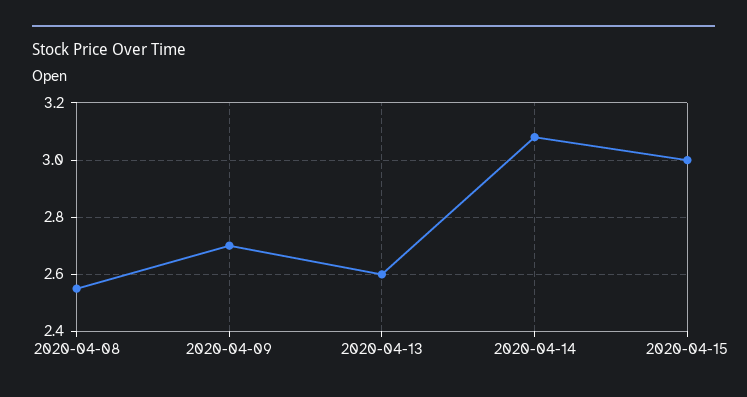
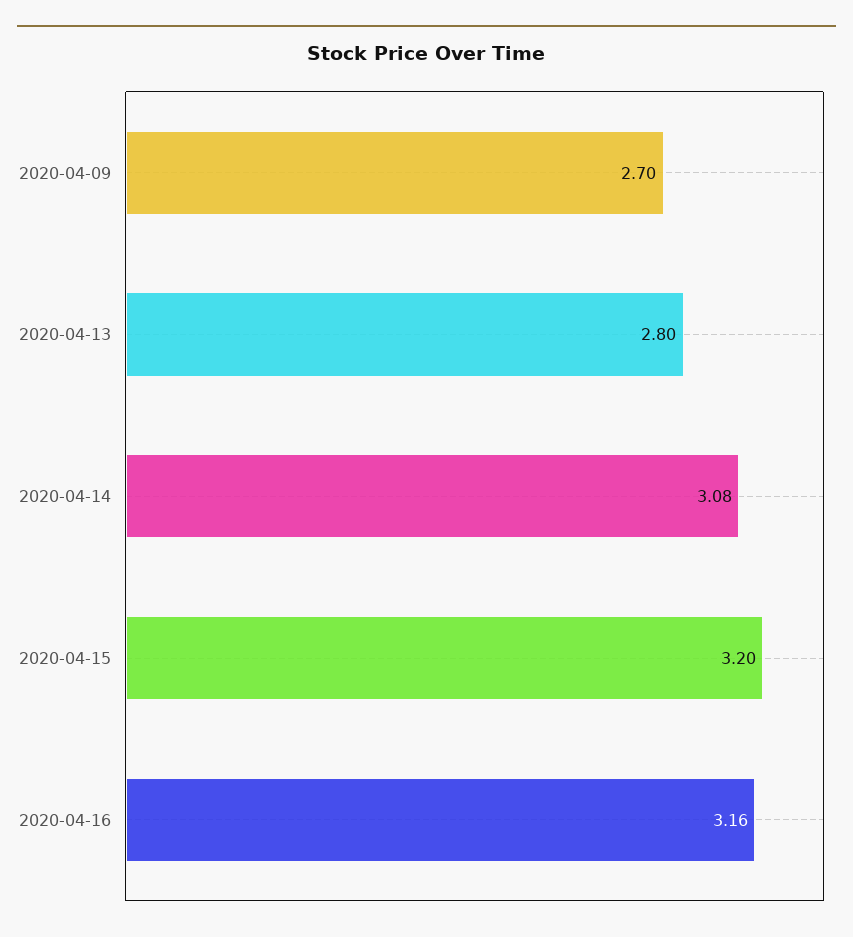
2020-04-08: 2.55 -> none
2020-04-13: 2.6 -> 2.8
2020-04-15: 3 -> 3.2
2020-04-16: none -> 3.16

